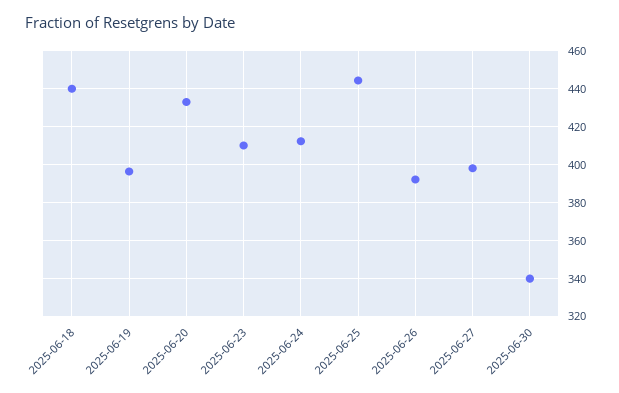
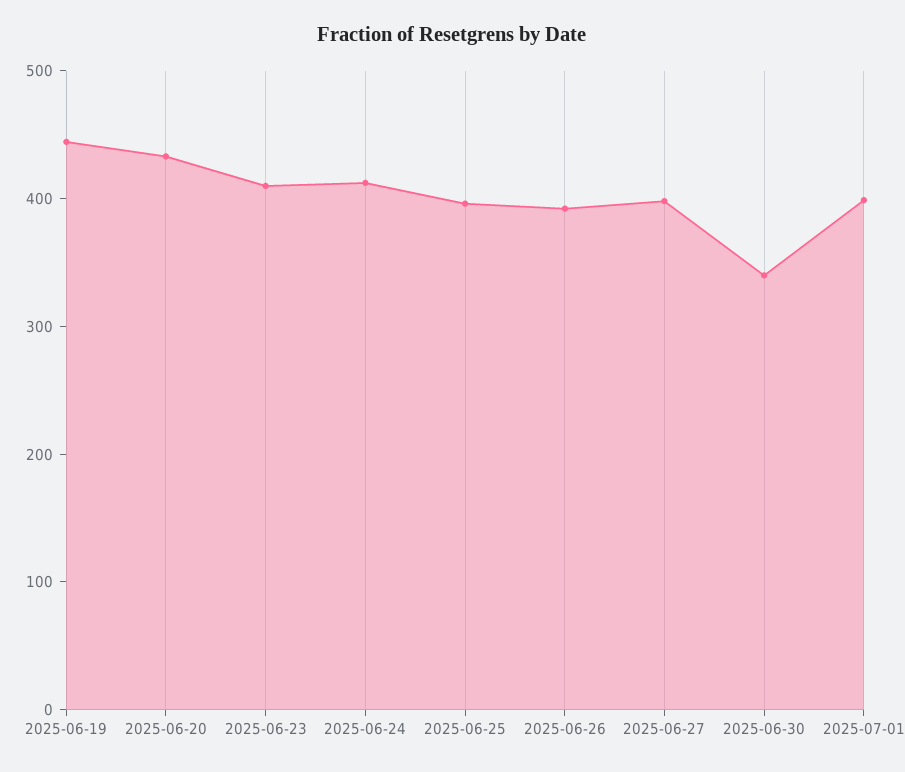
2025-06-18: 440 -> none
2025-06-19: 395 -> 440
2025-06-25: 445 -> 400
2025-07-01: none -> 400

